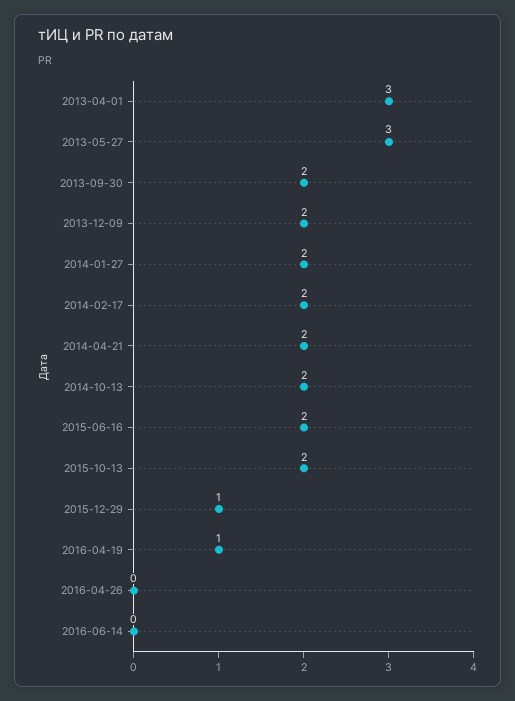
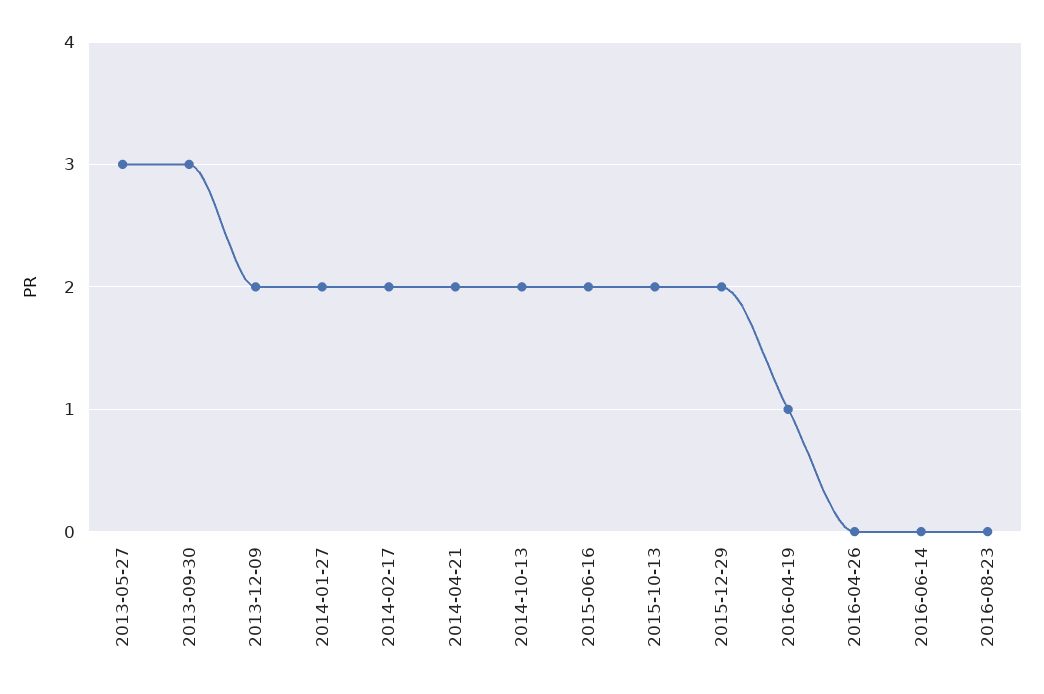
2013-04-01: 3 -> none
2013-09-30: 2 -> 3
2015-12-29: 1 -> 2
2016-08-23: none -> 0

